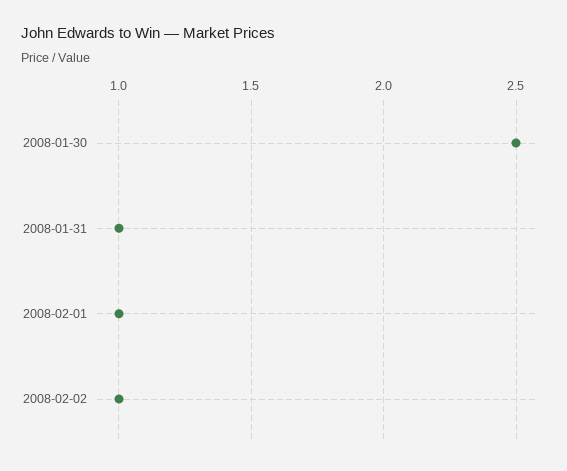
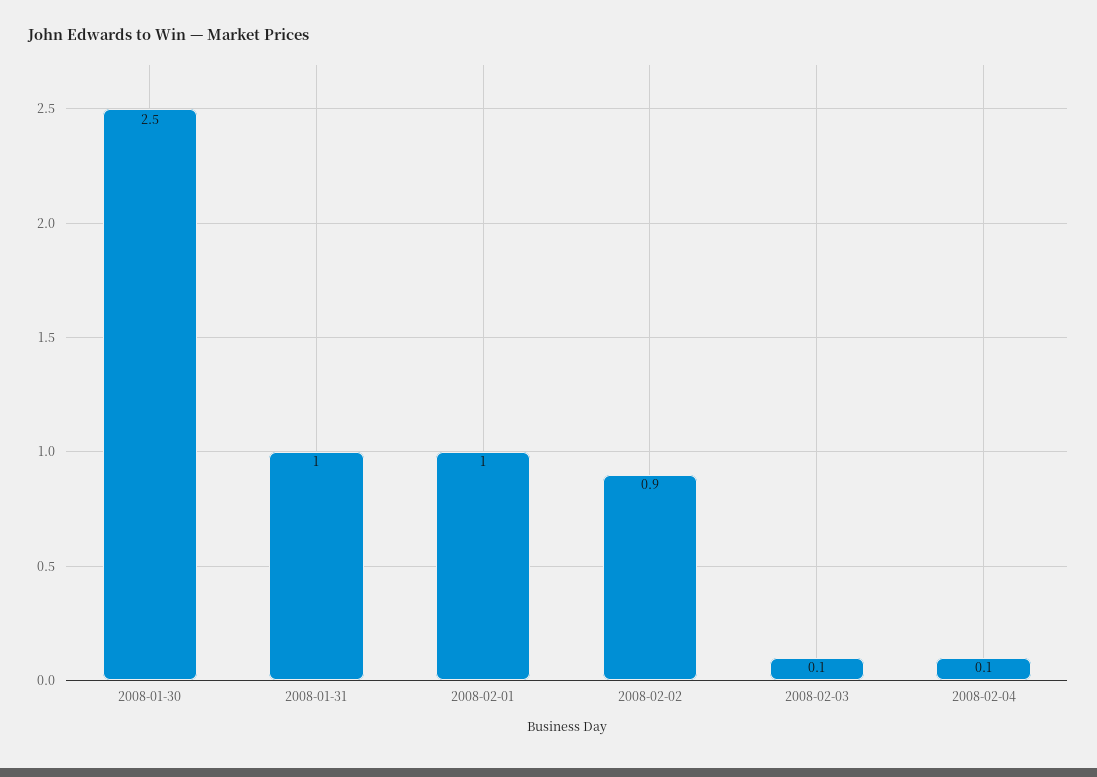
2008-02-02: 1 -> 0.9
2008-02-03: none -> 0.1
2008-02-04: none -> 0.1

